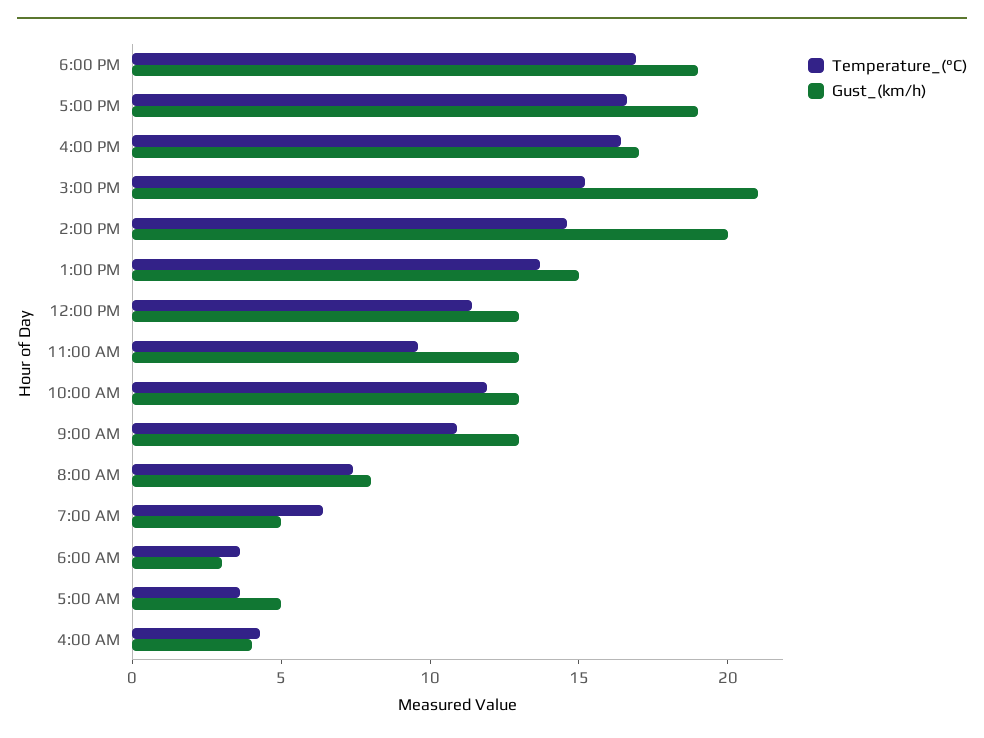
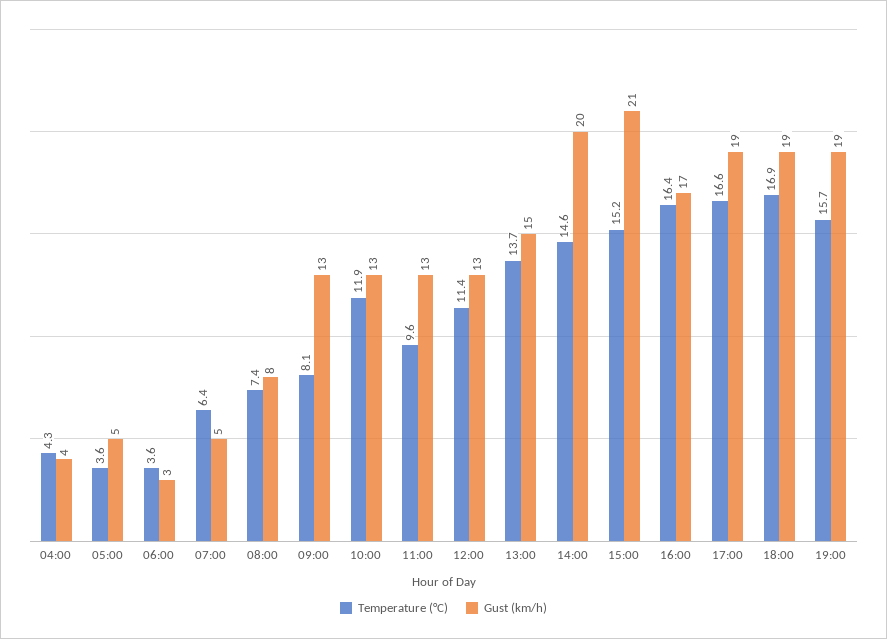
Temperature_(°C), 9:00 AM: 11 -> 8.1
Temperature_(°C), 19:00: none -> 15.7
Gust_(km/h), 19:00: none -> 19

